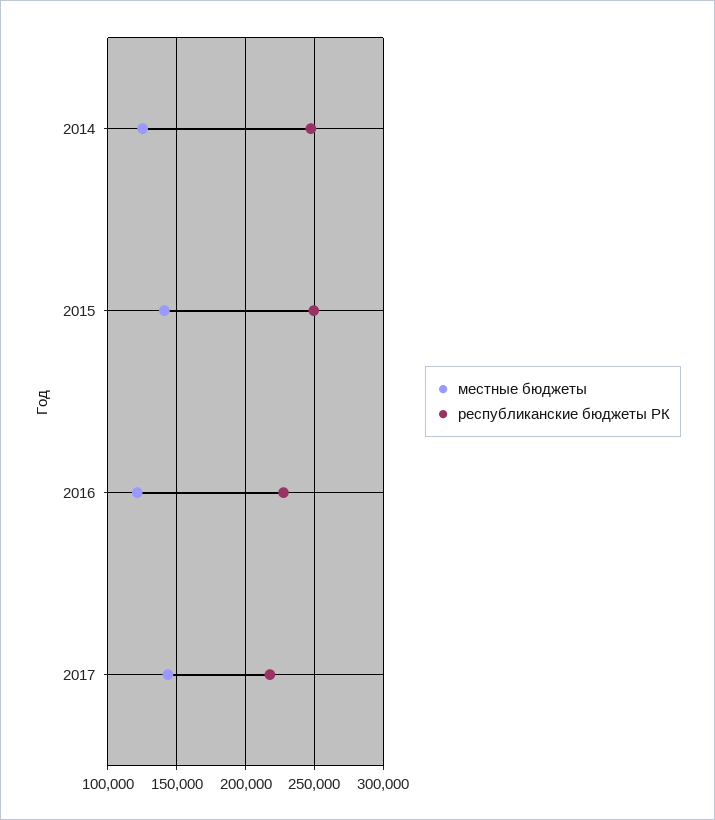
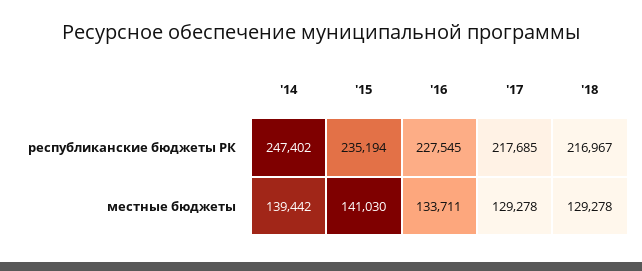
местные бюджеты, 2014: 125000 -> 139442
республиканские бюджеты РК, 2015: 250000 -> 235194
местные бюджеты, 2016: 120000 -> 133711
местные бюджеты, 2017: 145000 -> 129278
республиканские бюджеты РК, '18: none -> 216967
местные бюджеты, '18: none -> 129278

